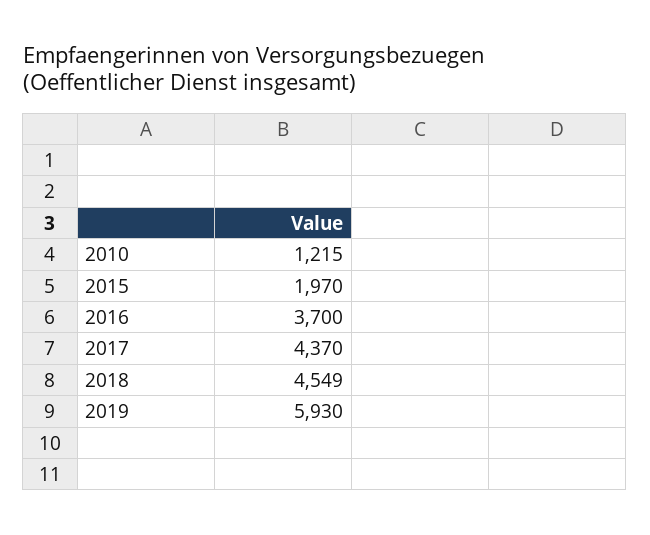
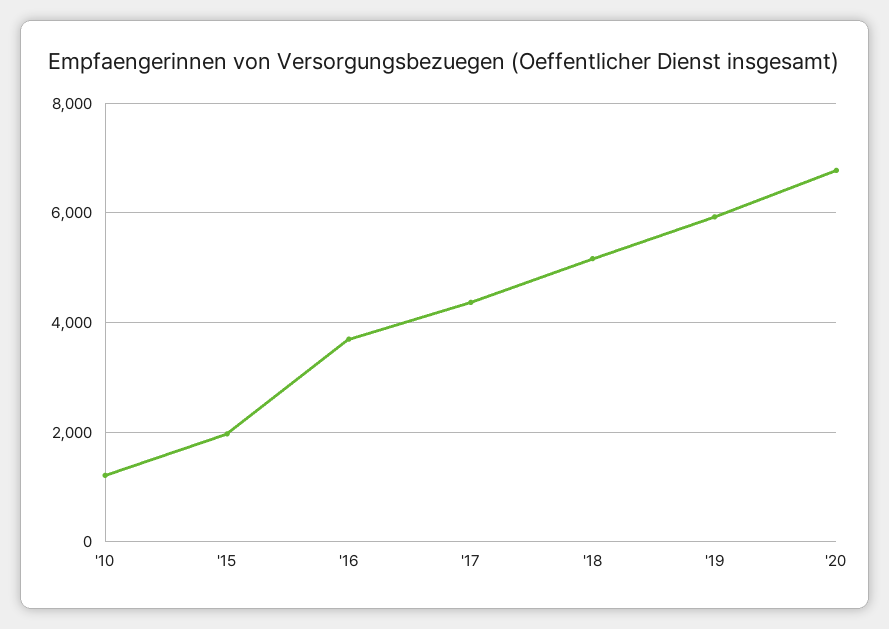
2018: 4549 -> 5200
'20: none -> 6800

